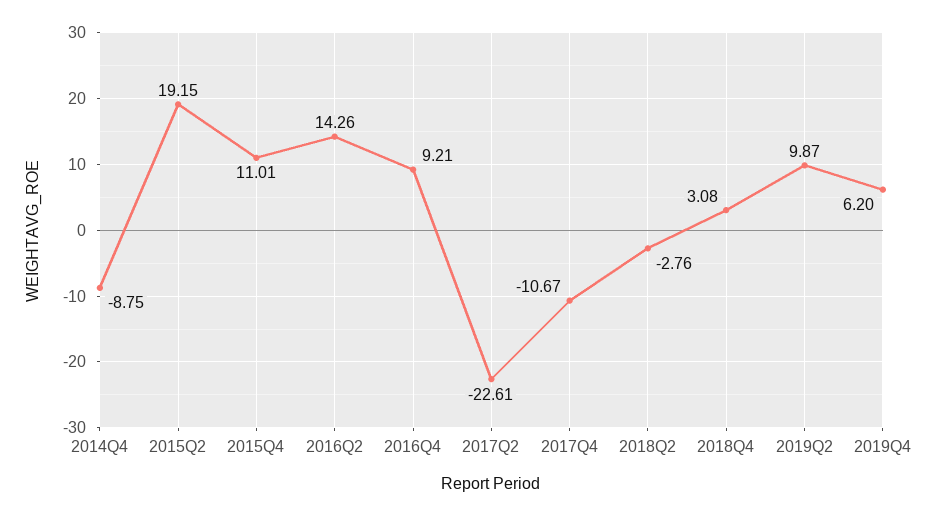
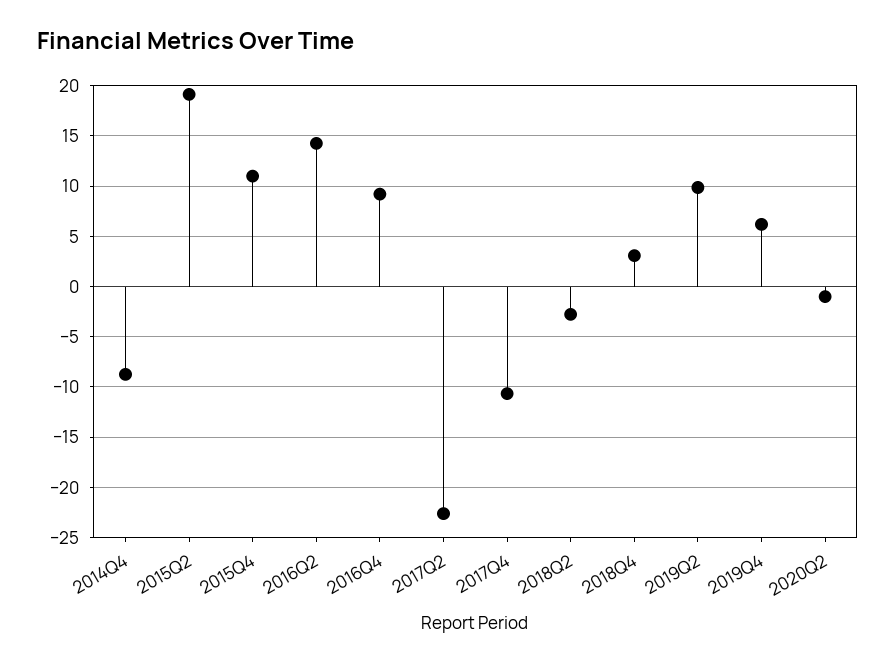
2020Q2: none -> -1

